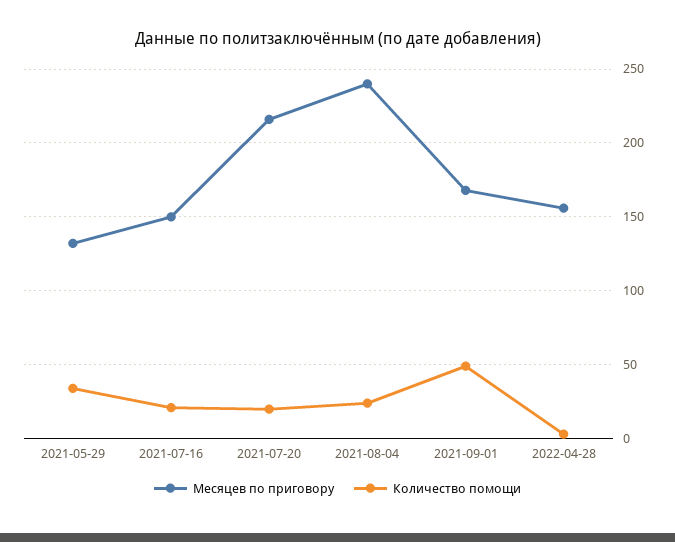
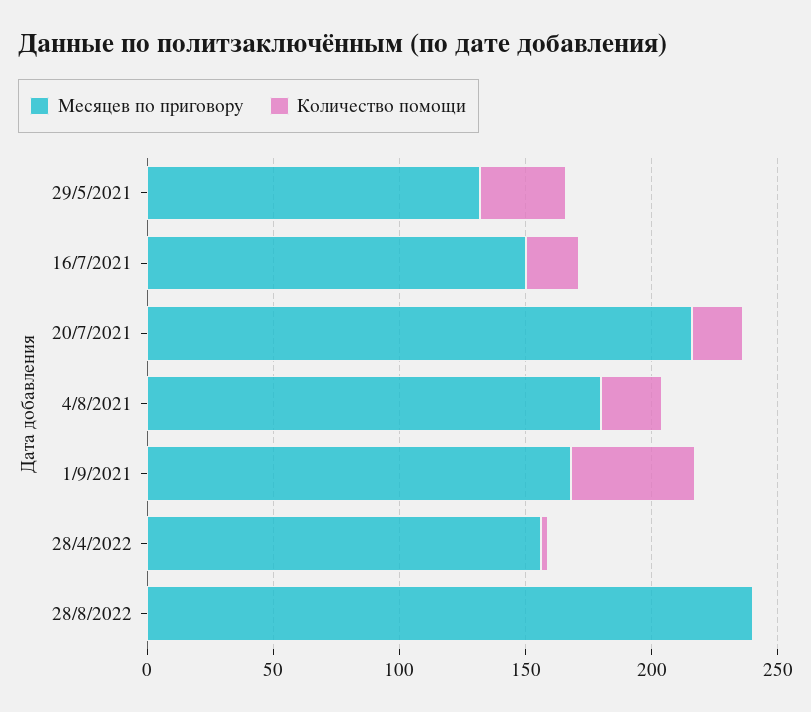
Месяцев по приговору, 2021-08-04: 240 -> 180
Месяцев по приговору, 28/8/2022: none -> 240
Количество помощи, 28/8/2022: none -> 0

